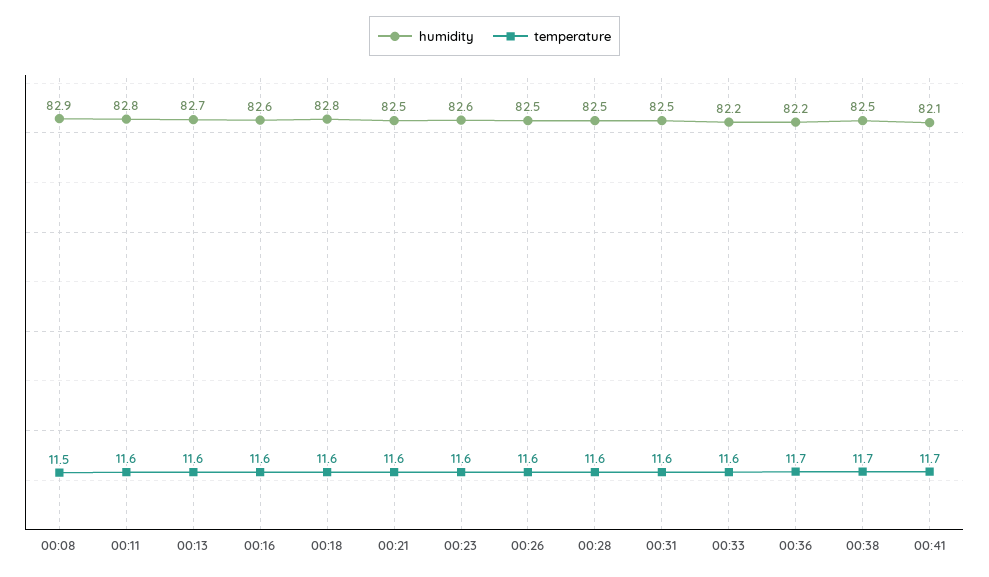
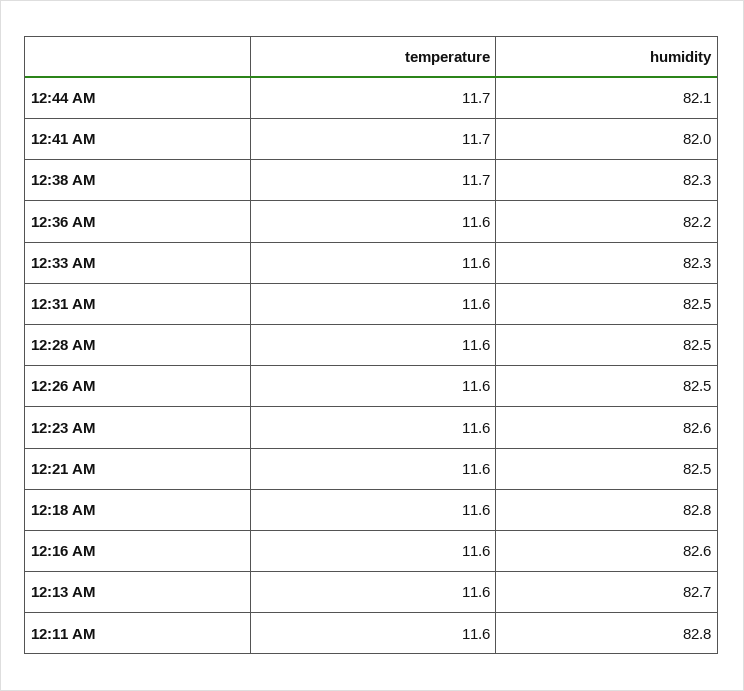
humidity, 00:08: 82.9 -> none
temperature, 00:08: 11.5 -> none
humidity, 00:33: 82.2 -> 82.3
temperature, 00:36: 11.7 -> 11.6
humidity, 00:38: 82.5 -> 82.3
humidity, 00:41: 82.1 -> 82
temperature, 12:44 AM: none -> 11.7
humidity, 12:44 AM: none -> 82.1

